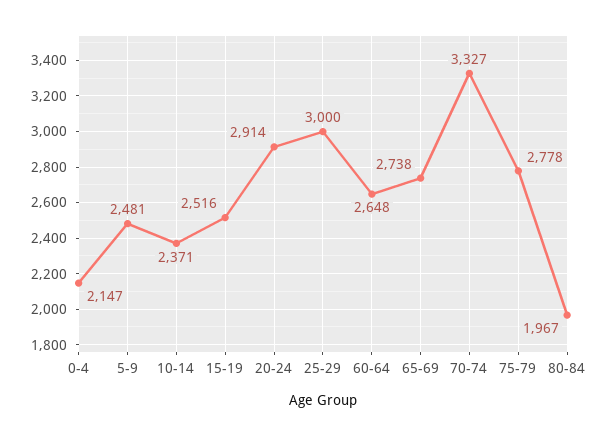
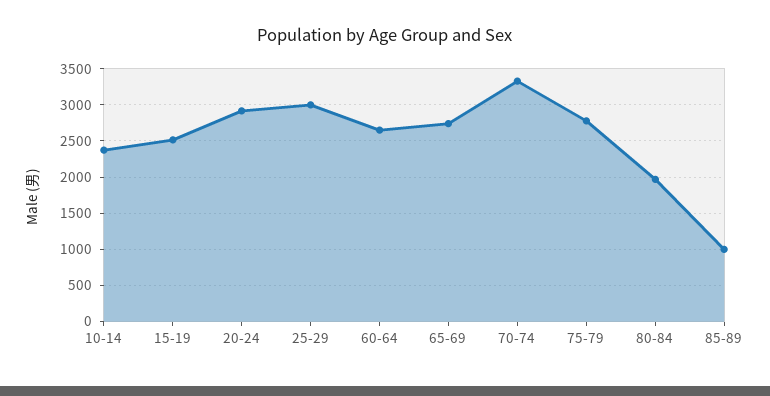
0-4: 2147 -> none
5-9: 2481 -> none
85-89: none -> 1000

